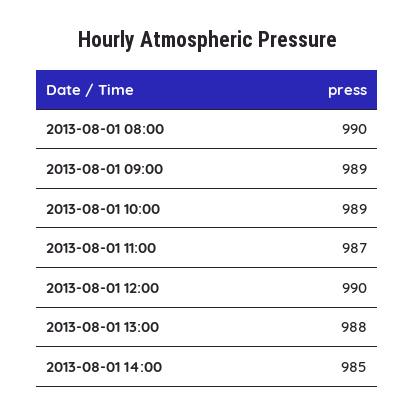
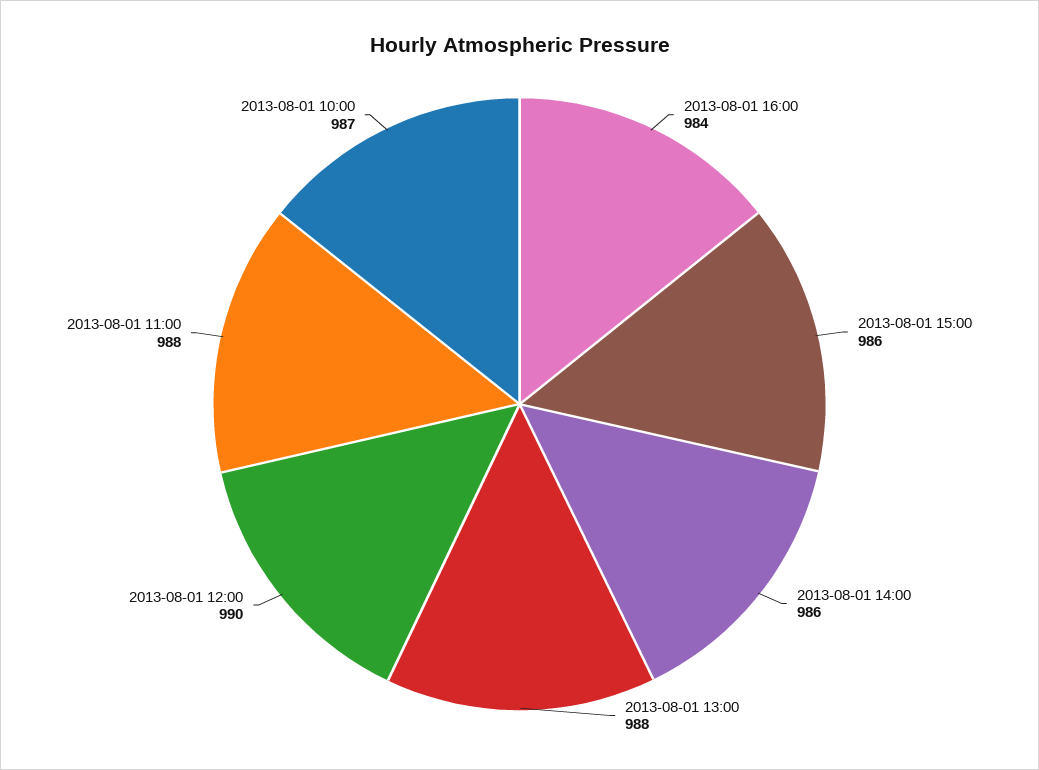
2013-08-01 08:00: 990 -> none
2013-08-01 09:00: 989 -> none
2013-08-01 10:00: 989 -> 987
2013-08-01 11:00: 987 -> 988
2013-08-01 14:00: 985 -> 986
2013-08-01 16:00: none -> 984
2013-08-01 15:00: none -> 986

